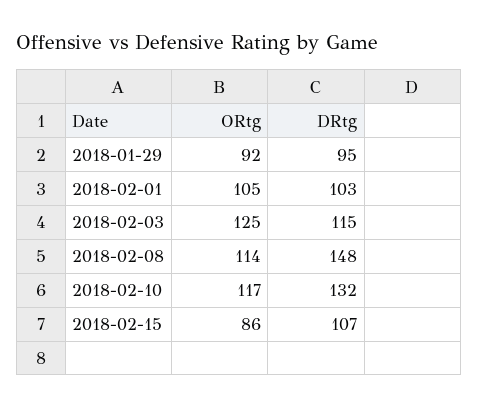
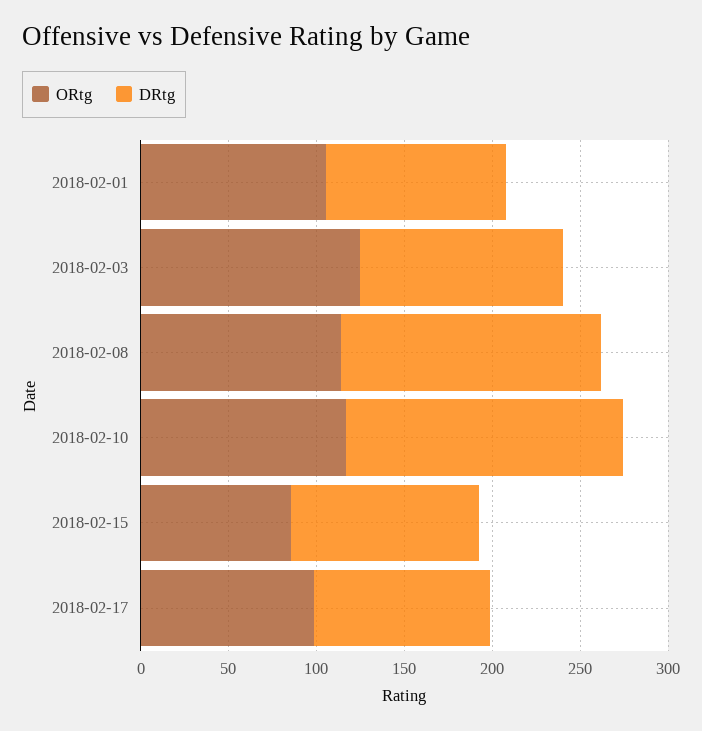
ORtg, 2018-01-29: 92 -> none
DRtg, 2018-01-29: 95 -> none
DRtg, 2018-02-10: 132 -> 160
ORtg, 2018-02-17: none -> 100
DRtg, 2018-02-17: none -> 100

